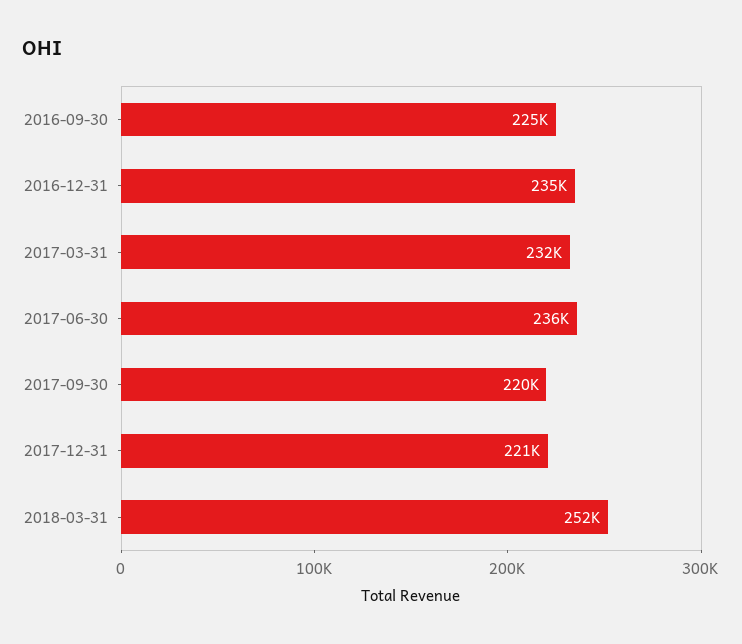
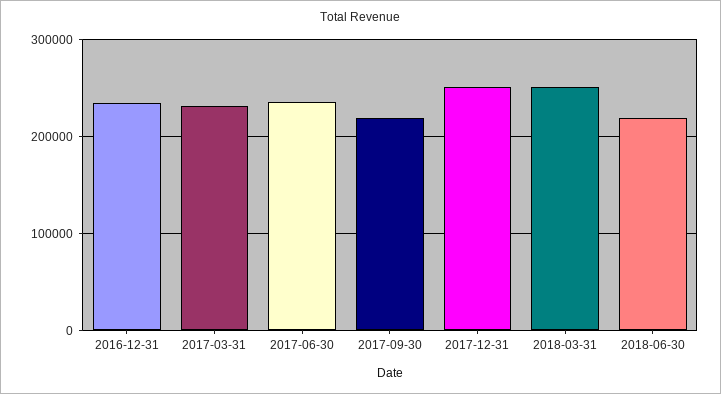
2016-09-30: 225000 -> none
2017-12-31: 221000 -> 250000
2018-06-30: none -> 220000

